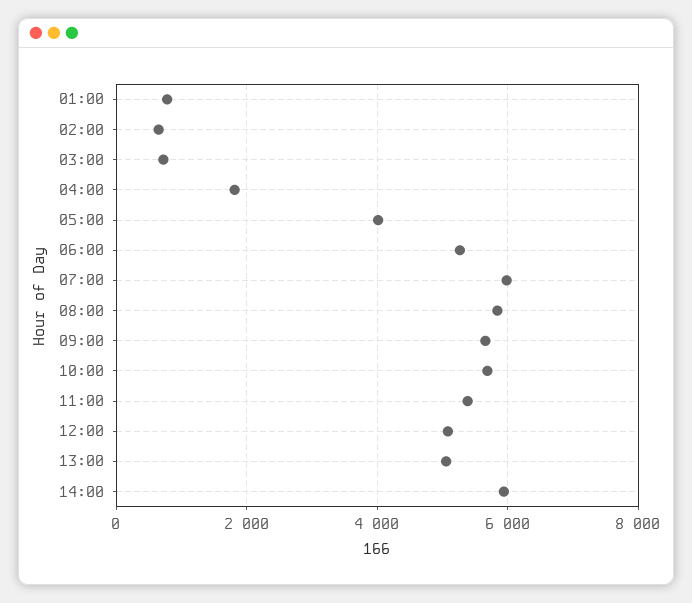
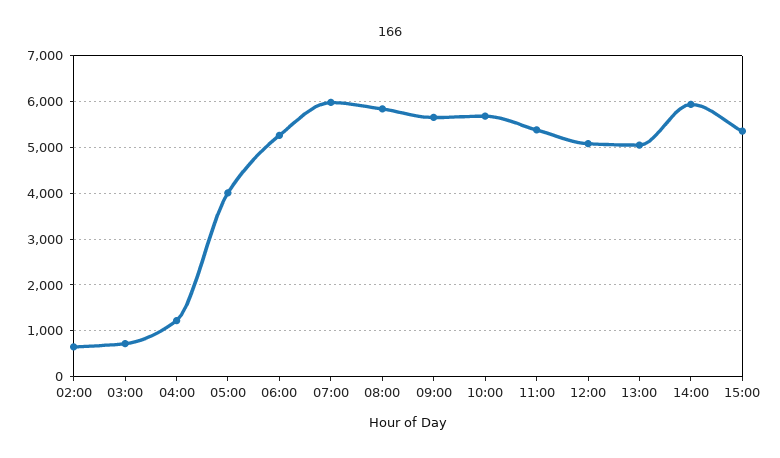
01:00: 800 -> none
04:00: 1800 -> 1200
15:00: none -> 5400

